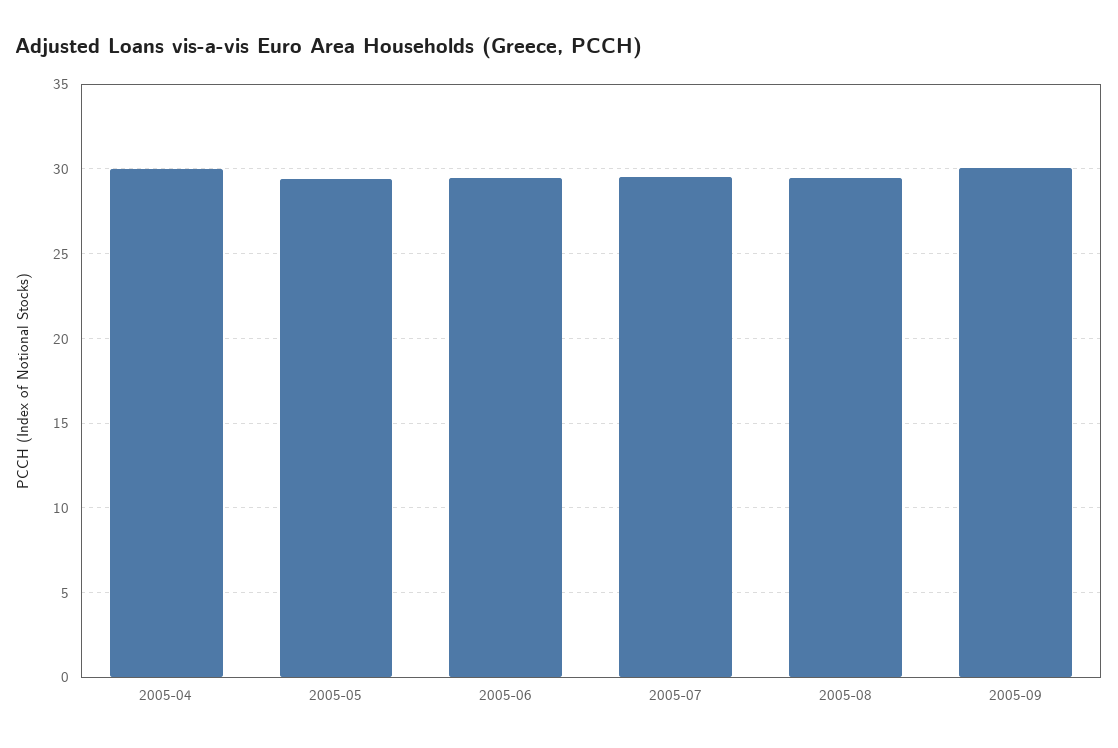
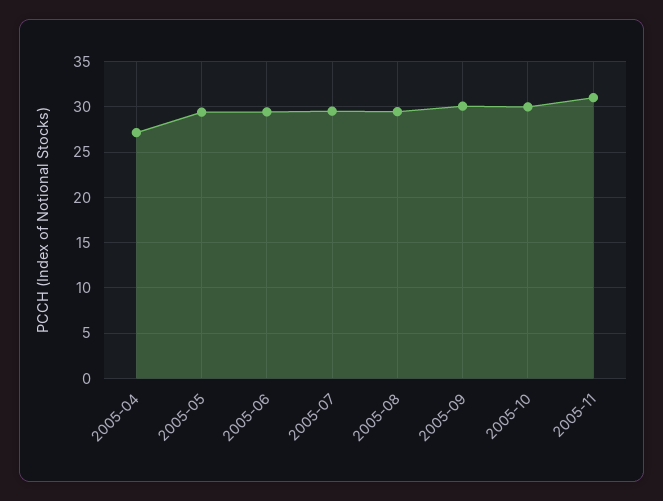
2005-04: 30 -> 27
2005-10: none -> 30
2005-11: none -> 31

